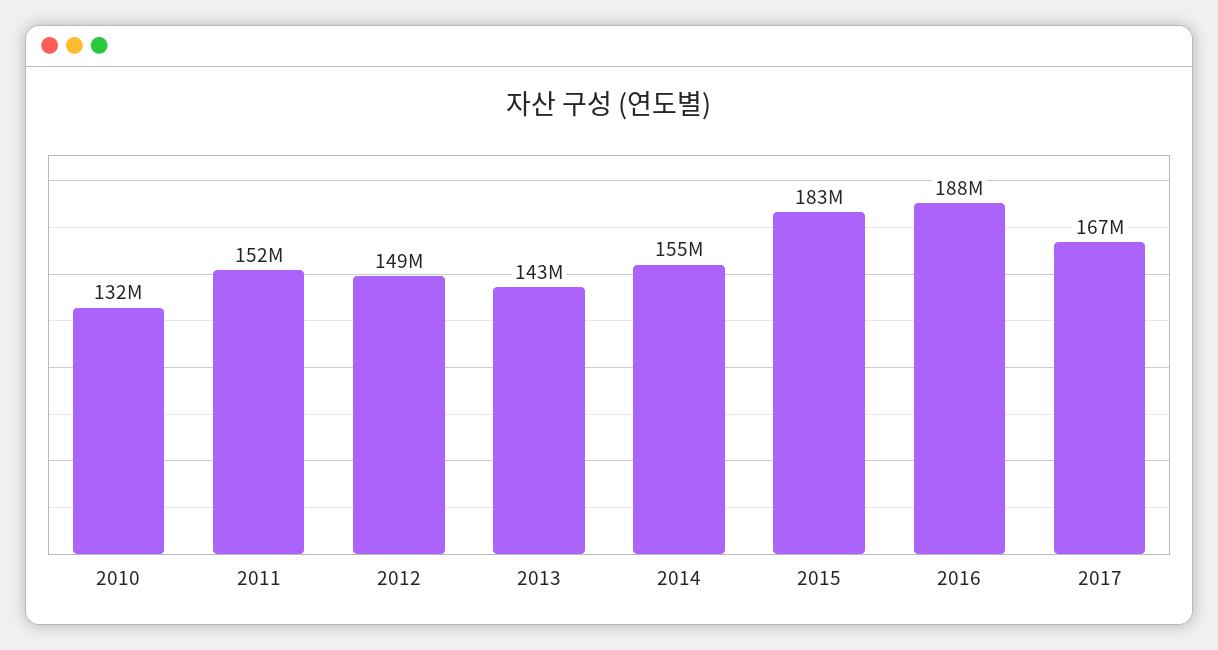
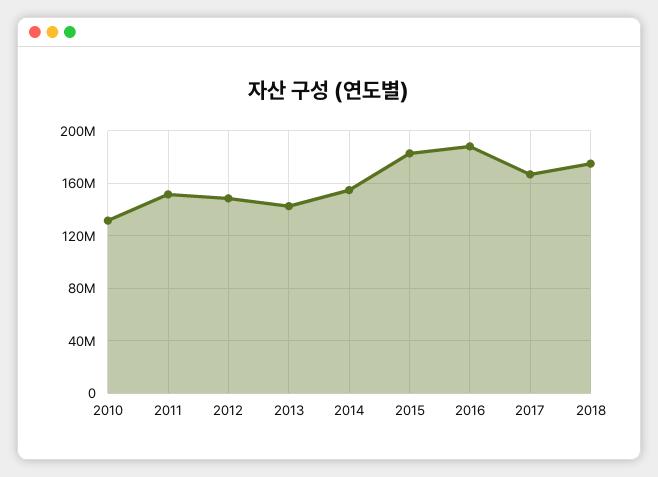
2018: none -> 175000000

